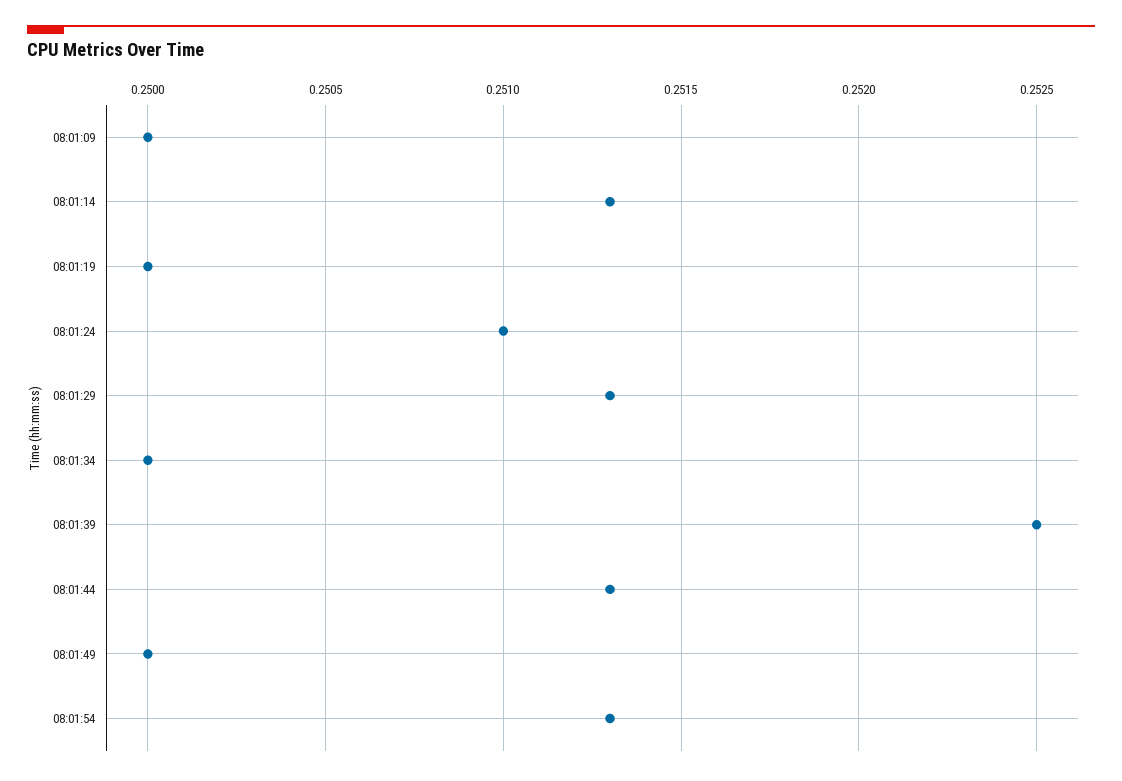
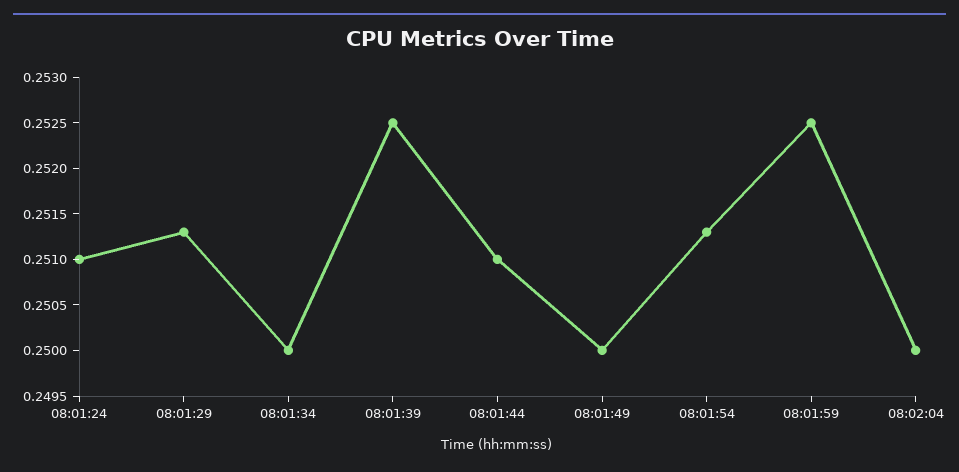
08:01:09: 0.25 -> none
08:01:14: 0.2513 -> none
08:01:19: 0.25 -> none
08:01:44: 0.2513 -> 0.251
08:01:59: none -> 0.2525
08:02:04: none -> 0.25

